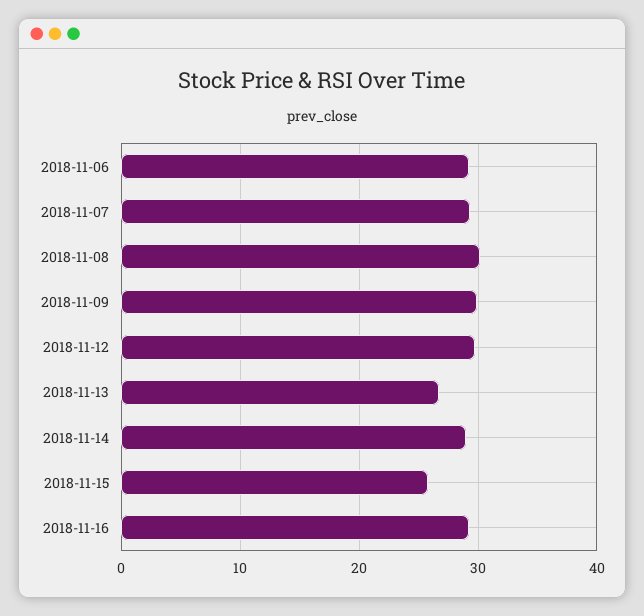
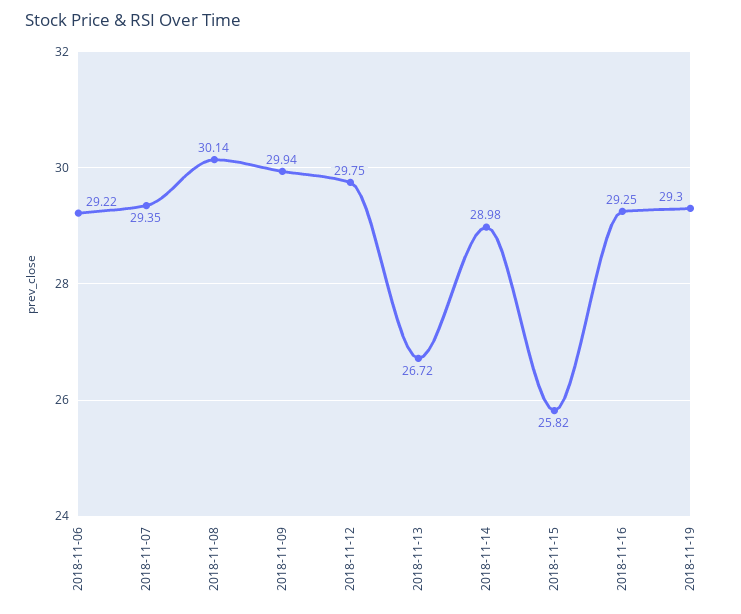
2018-11-19: none -> 29.3

